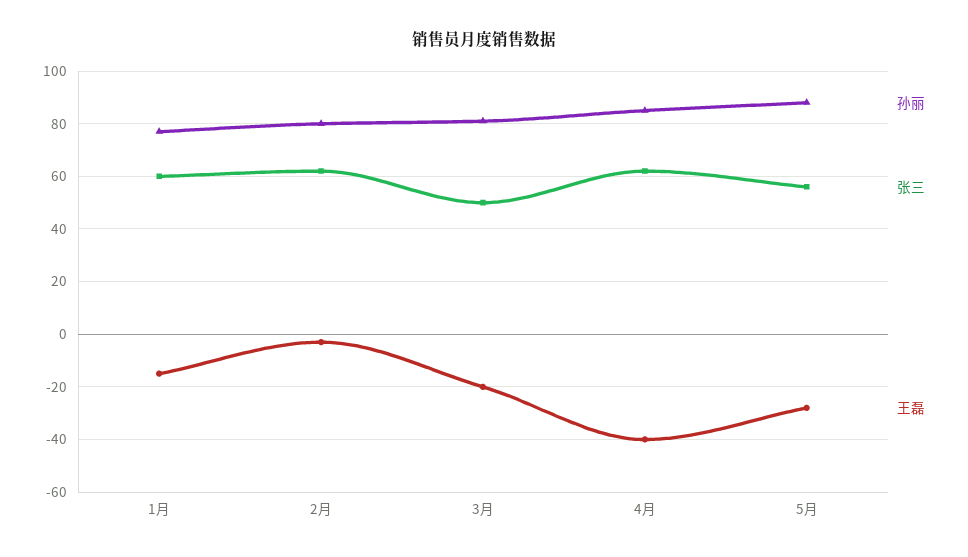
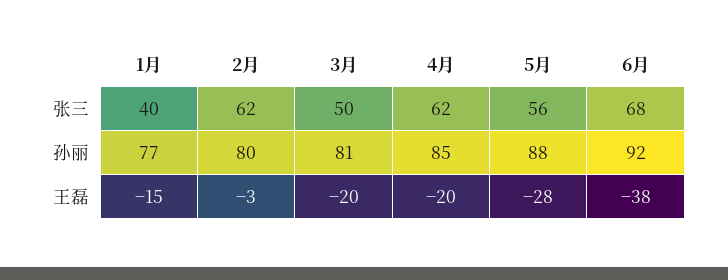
张三, 1月: 60 -> 40
王磊, 4月: -40 -> -20
张三, 6月: none -> 68
孙丽, 6月: none -> 92
王磊, 6月: none -> -38

